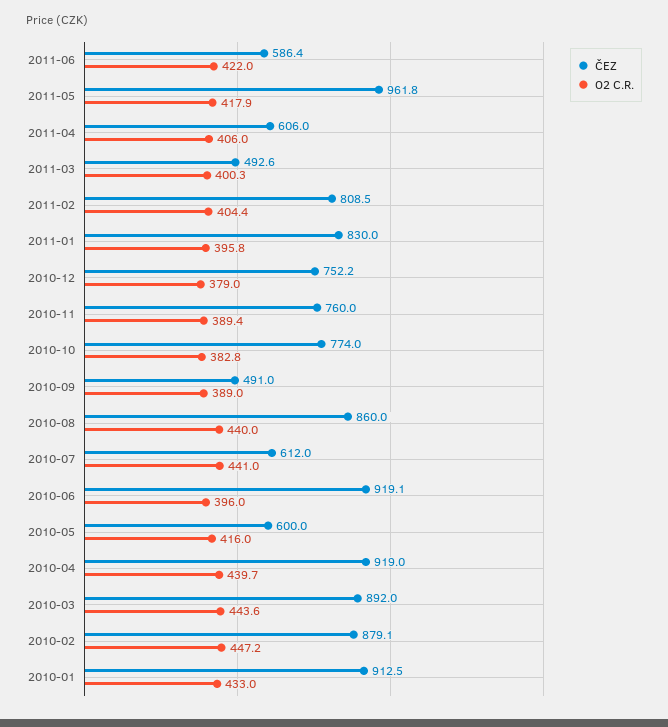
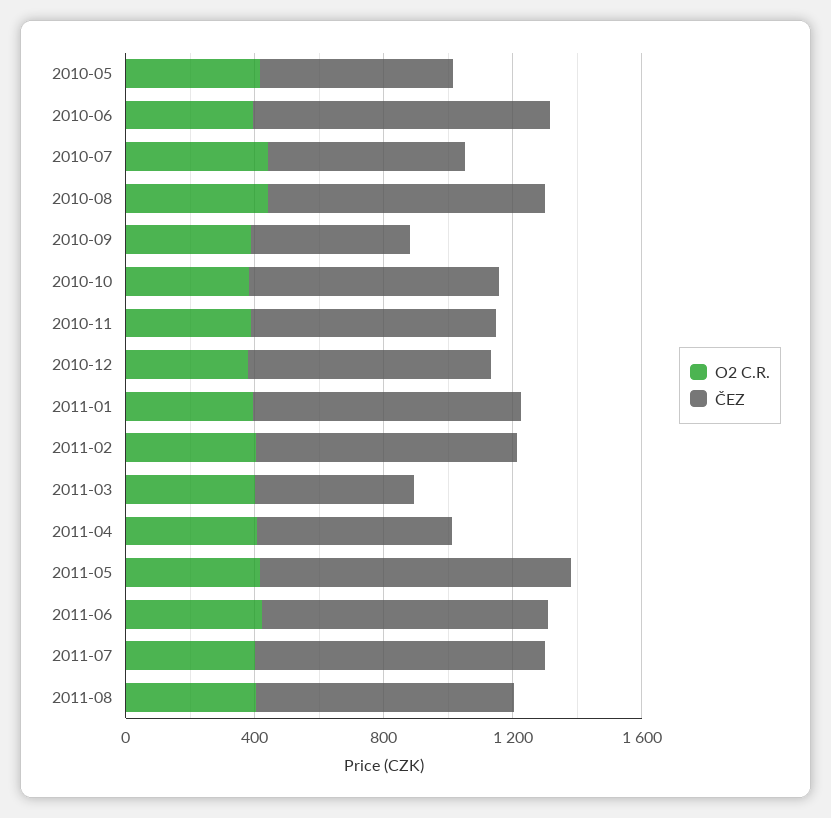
ČEZ, 2011-06: 586.4 -> 900
ČEZ, 2010-04: 919 -> none
O2 C.R., 2010-04: 439.7 -> none
ČEZ, 2010-03: 892 -> none
O2 C.R., 2010-03: 443.6 -> none
ČEZ, 2010-02: 879.1 -> none
O2 C.R., 2010-02: 447.2 -> none
ČEZ, 2010-01: 912.5 -> none
O2 C.R., 2010-01: 433 -> none
O2 C.R., 2011-07: none -> 400
ČEZ, 2011-07: none -> 900
O2 C.R., 2011-08: none -> 400
ČEZ, 2011-08: none -> 800

